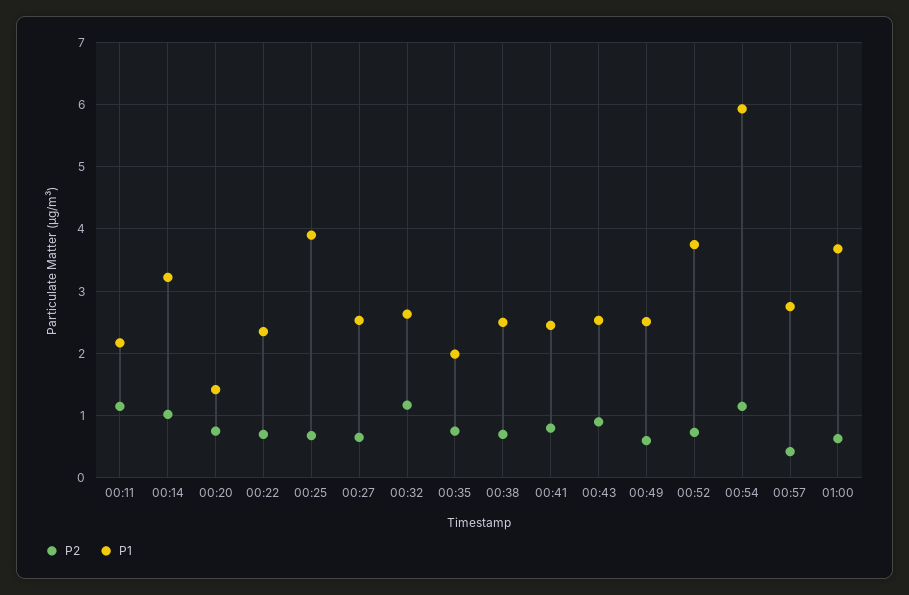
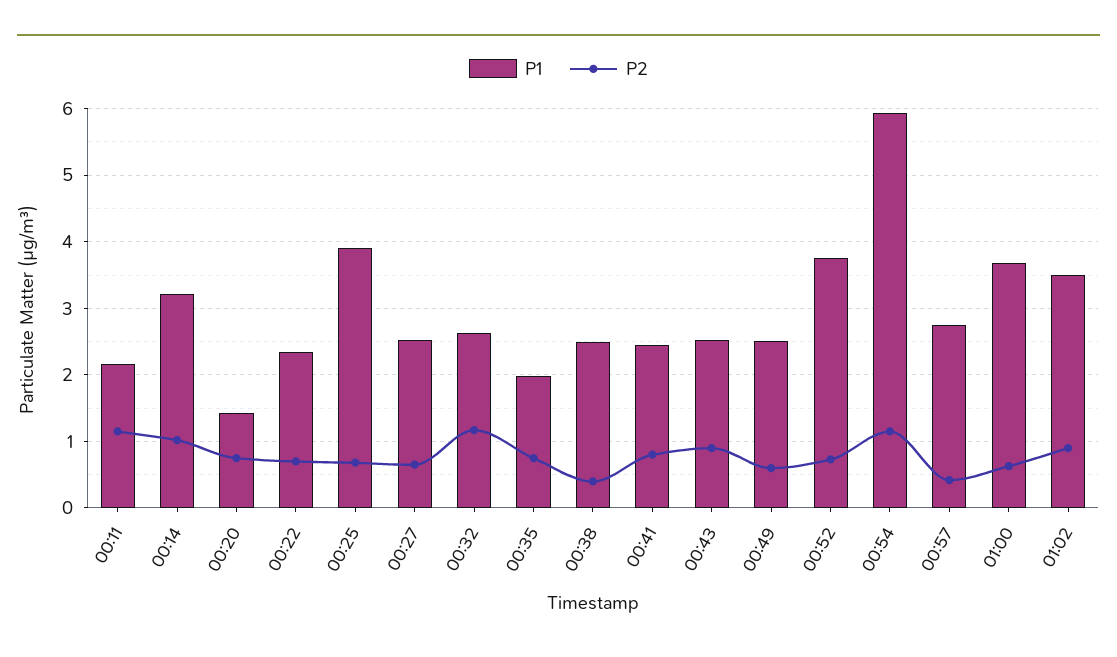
P2, 00:38: 0.7 -> 0.4
P1, 01:02: none -> 3.5
P2, 01:02: none -> 0.9

